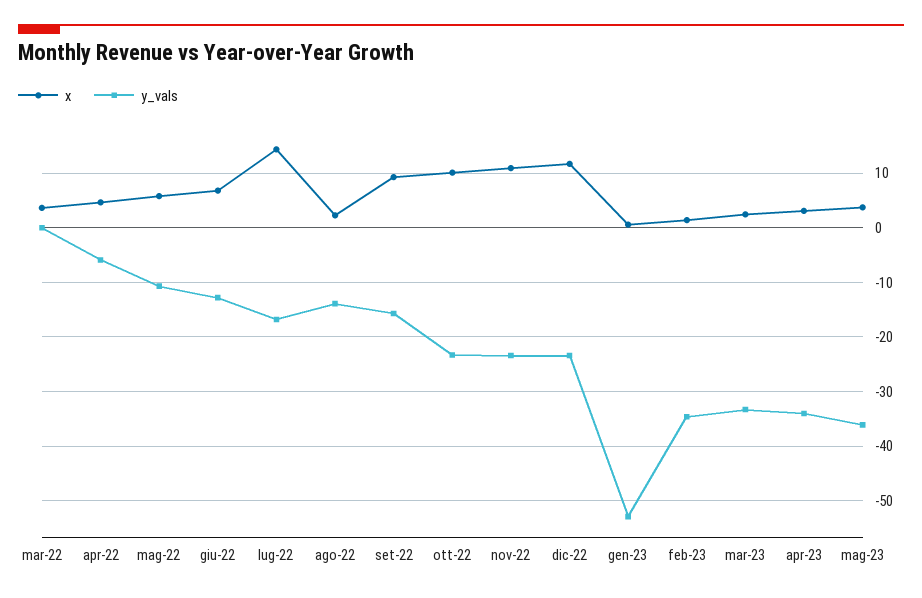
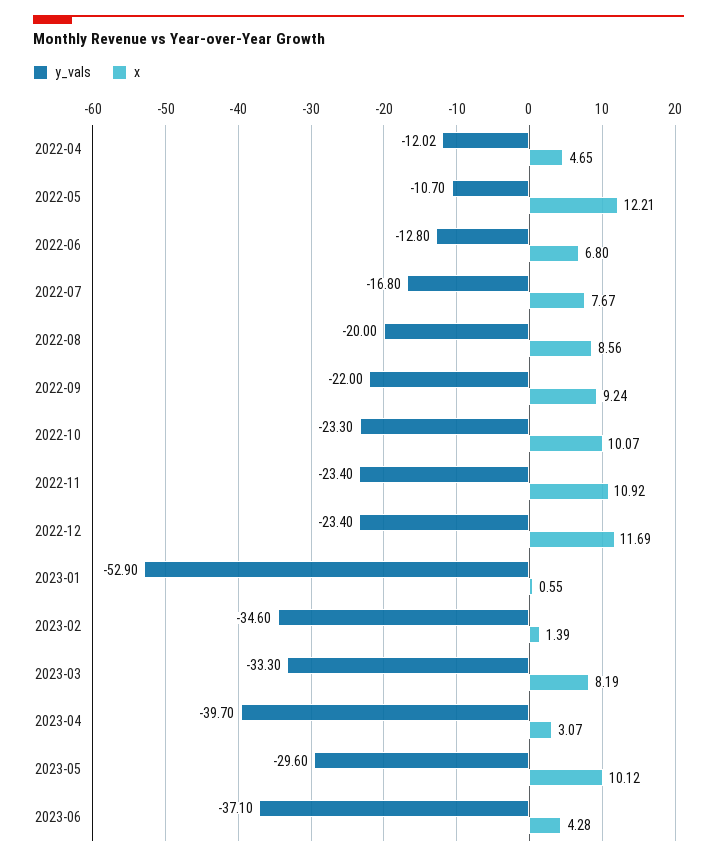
x, mar-22: 4 -> none
y_vals, mar-22: 0 -> none
y_vals, apr-22: -6 -> -12.02
x, mag-22: 6 -> 12.21
x, lug-22: 14 -> 7.67
x, ago-22: 2 -> 8.56
y_vals, ago-22: -14 -> -20
y_vals, set-22: -16 -> -22
x, mar-23: 2 -> 8.19
y_vals, apr-23: -34 -> -39.7
x, mag-23: 4 -> 10.12
y_vals, mag-23: -36 -> -29.6
y_vals, 2023-06: none -> -37.1
x, 2023-06: none -> 4.28

